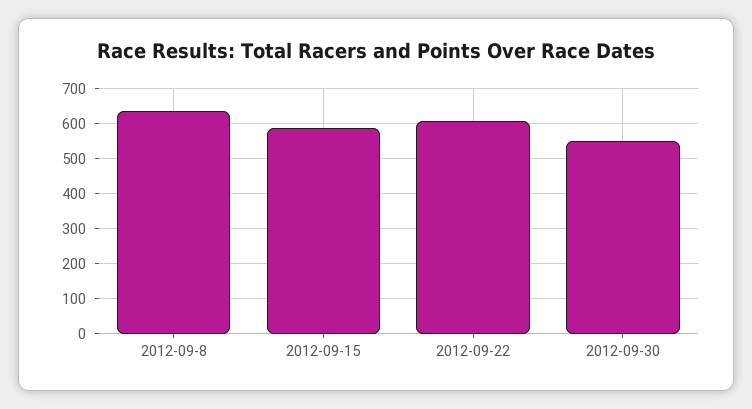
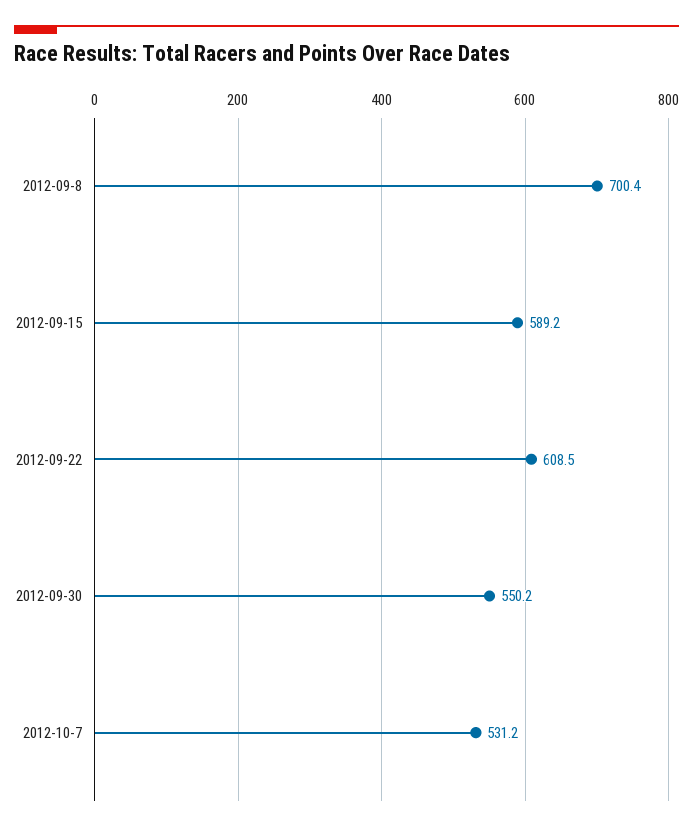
2012-09-8: 640 -> 700.4
2012-10-7: none -> 531.2

